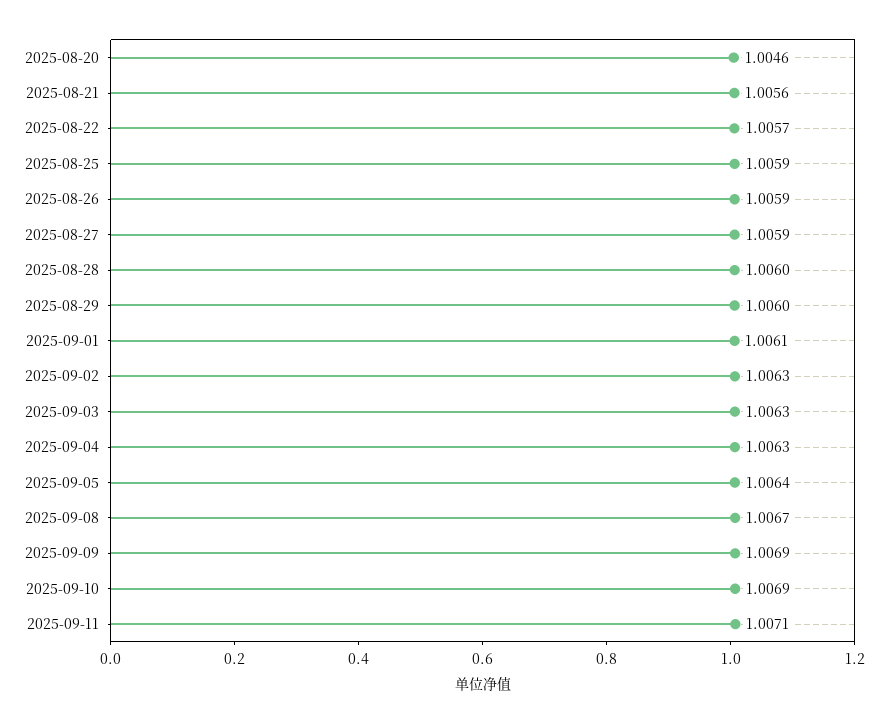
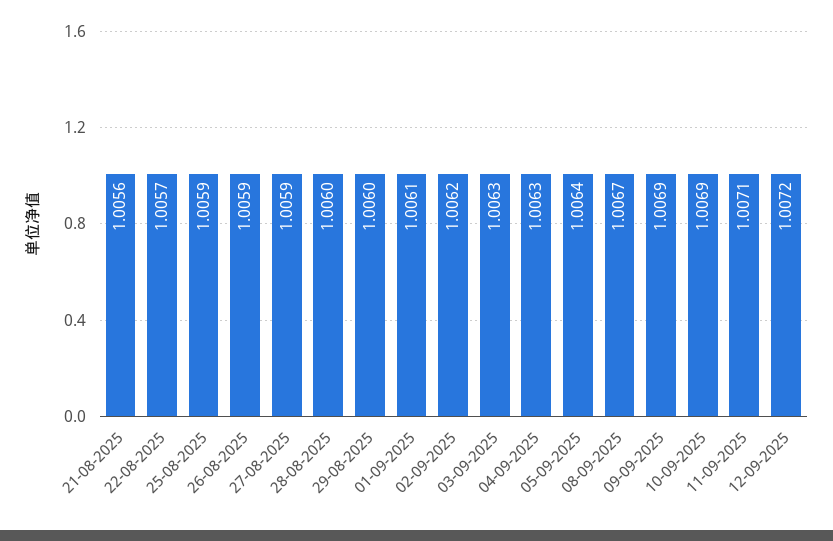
2025-08-20: 1.0046 -> none
2025-09-02: 1.0063 -> 1.0062
12-09-2025: none -> 1.0072

